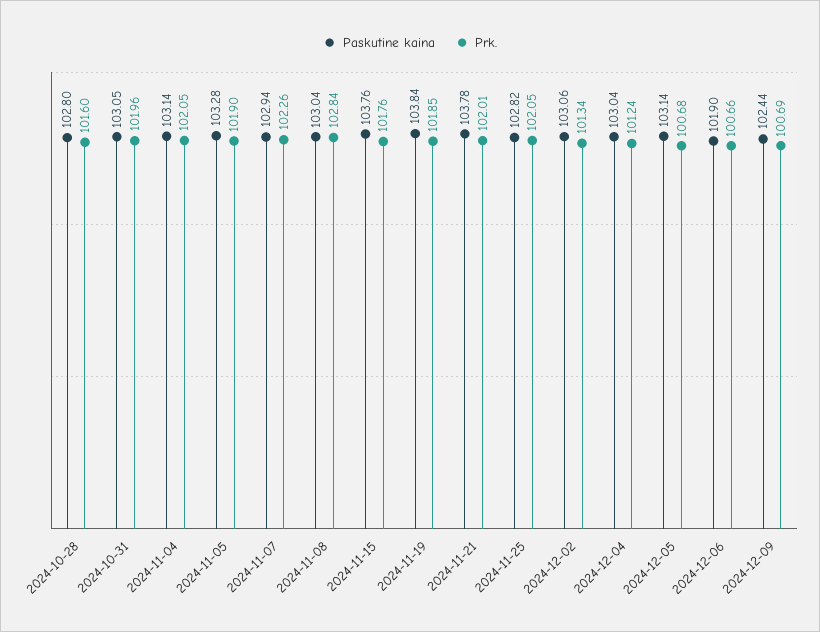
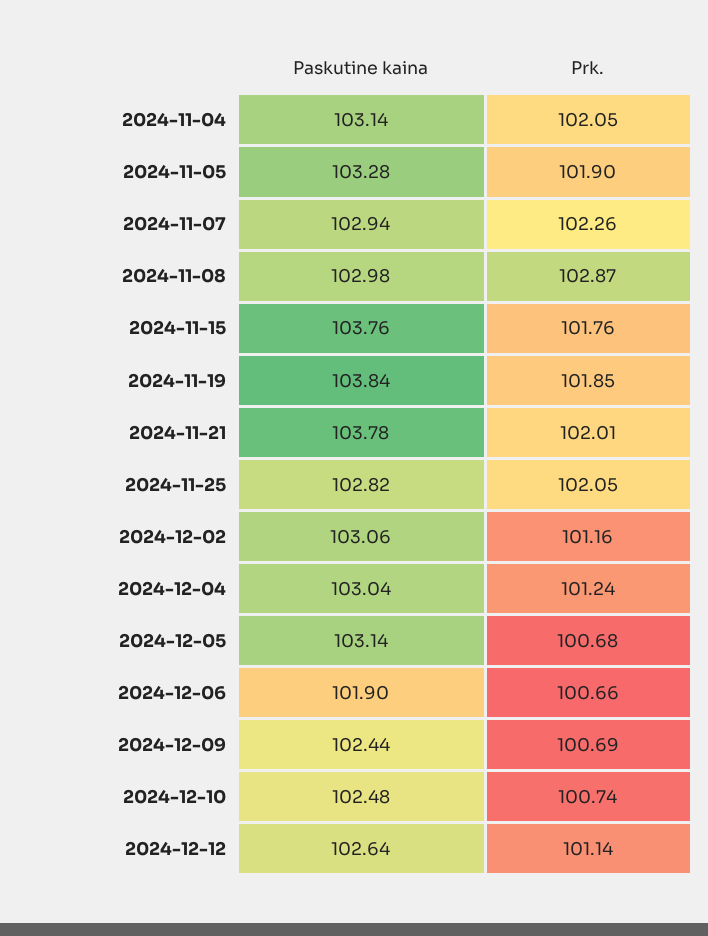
Paskutine kaina, 2024-10-28: 102.8 -> none
Prk., 2024-10-28: 101.6 -> none
Paskutine kaina, 2024-10-31: 103.05 -> none
Prk., 2024-10-31: 101.96 -> none
Paskutine kaina, 2024-11-08: 103.04 -> 102.98
Prk., 2024-11-08: 102.84 -> 102.87
Prk., 2024-12-02: 101.34 -> 101.16
Paskutine kaina, 2024-12-10: none -> 102.48
Prk., 2024-12-10: none -> 100.74
Paskutine kaina, 2024-12-12: none -> 102.64
Prk., 2024-12-12: none -> 101.14

